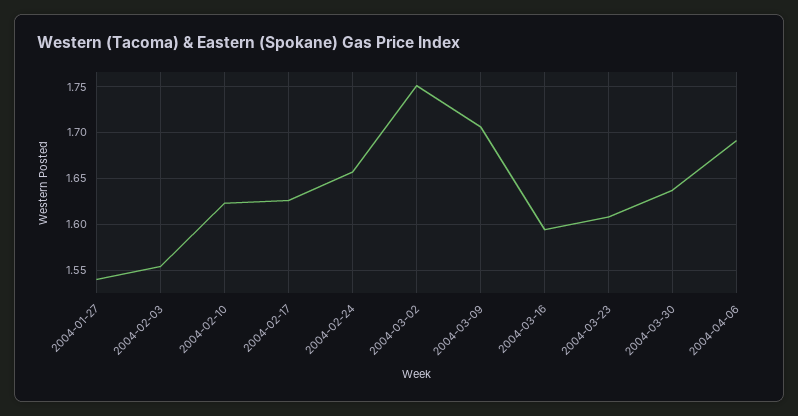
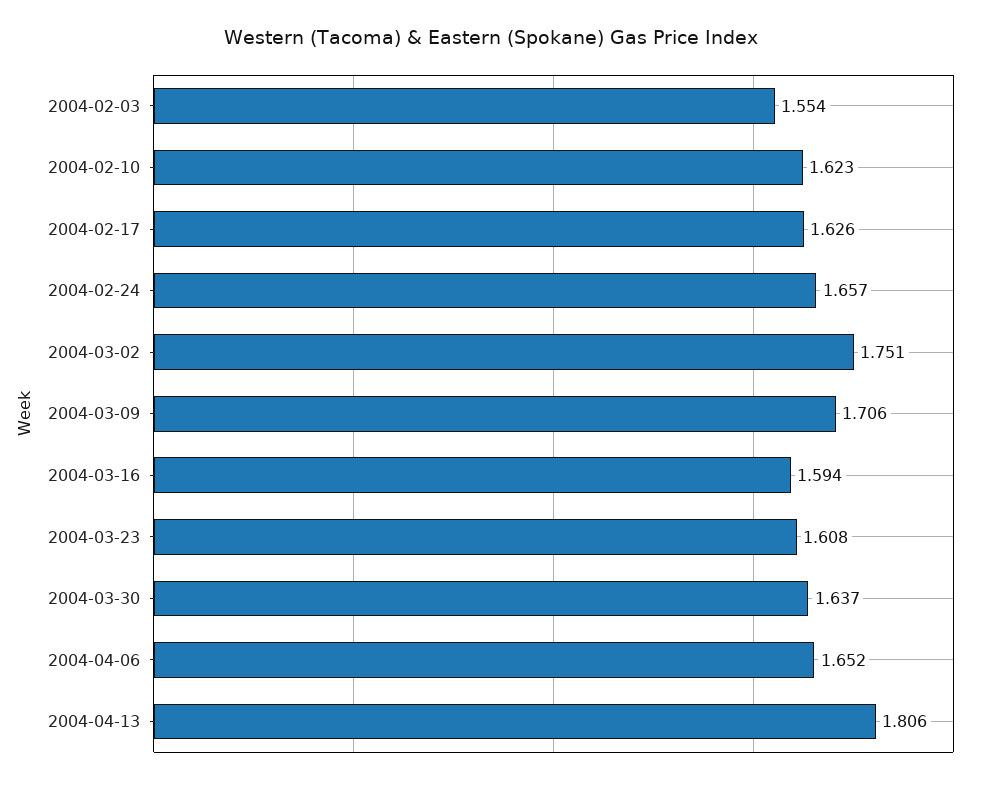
2004-01-27: 1.54 -> none
2004-04-06: 1.69 -> 1.652
2004-04-13: none -> 1.806

